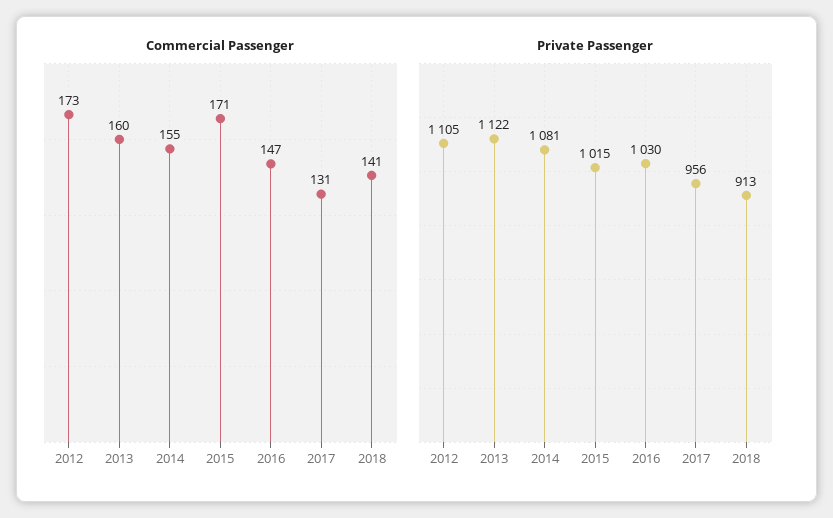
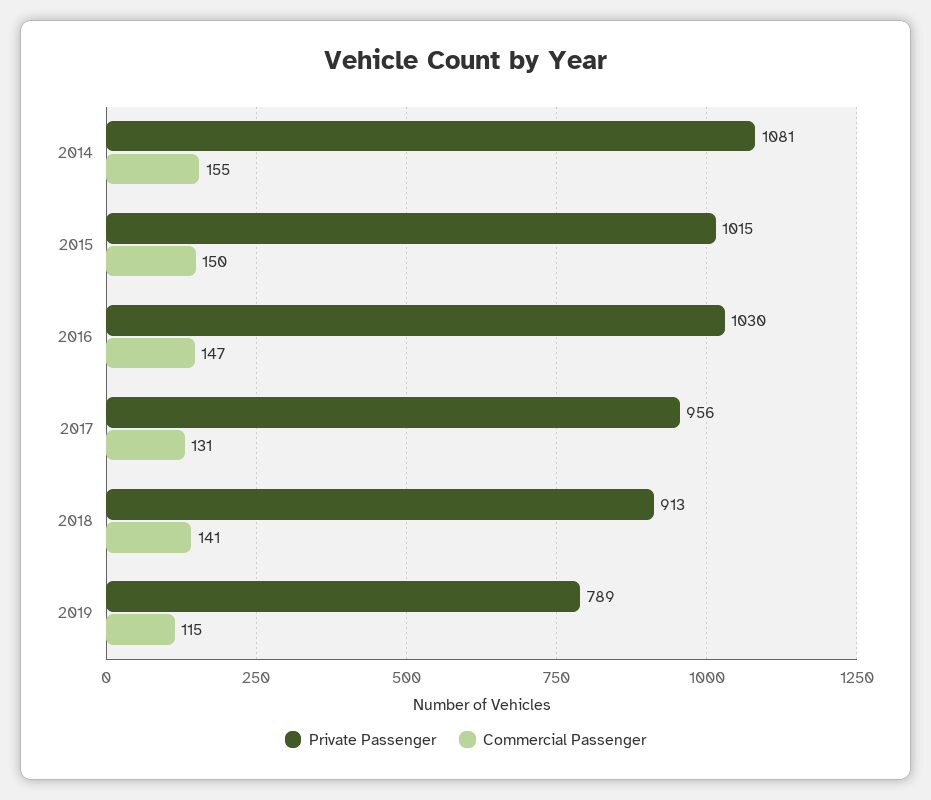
Commercial Passenger, 2012: 173 -> none
Commercial Passenger, 2013: 160 -> none
Commercial Passenger, 2015: 171 -> 150
Private Passenger, 2012: 1105 -> none
Private Passenger, 2013: 1122 -> none
Private Passenger, 2019: none -> 789
Commercial Passenger, 2019: none -> 115

